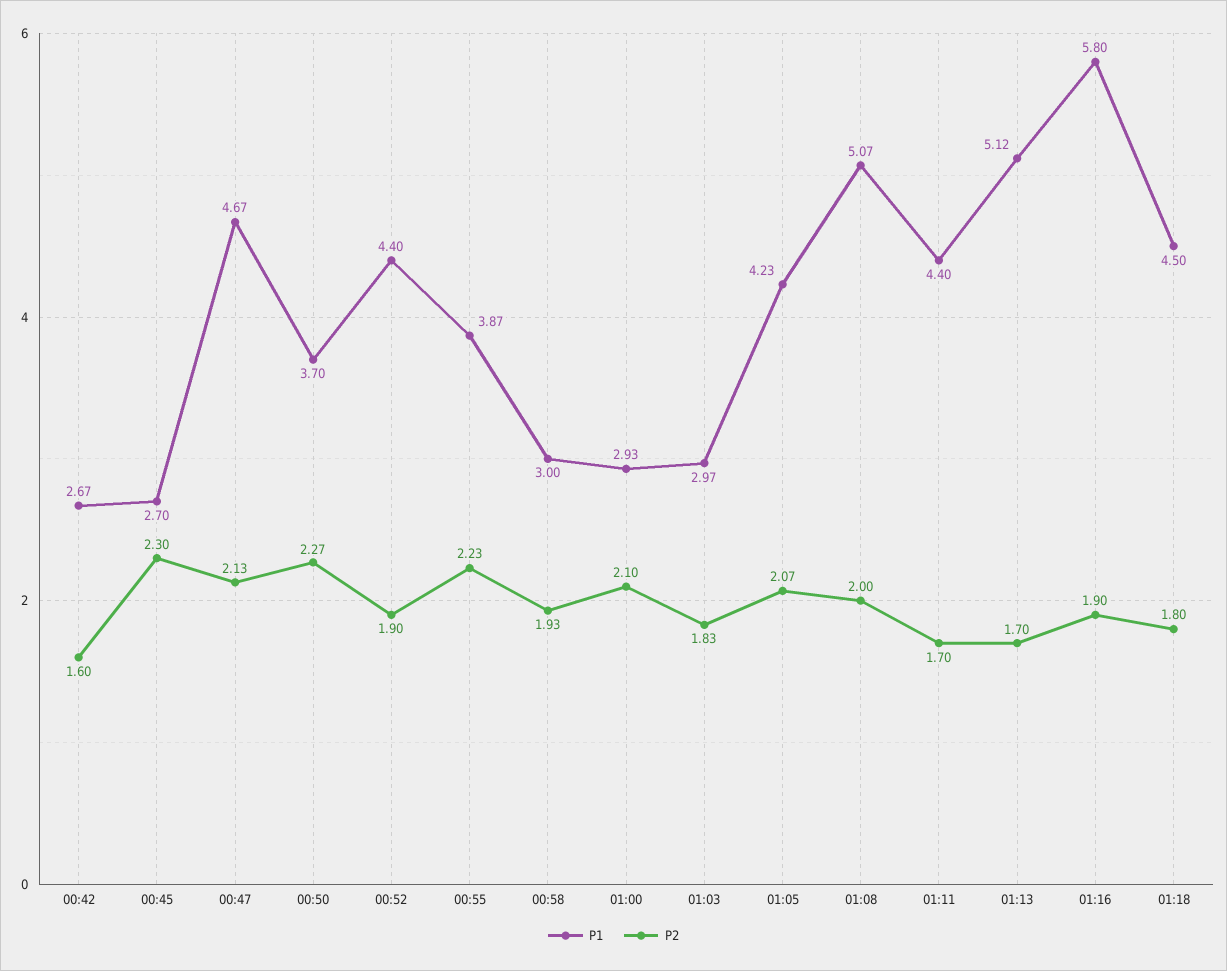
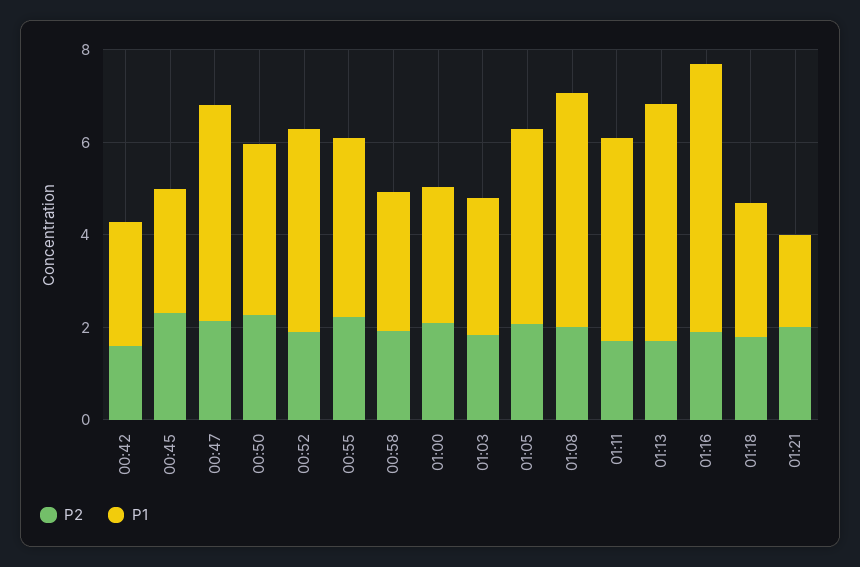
P1, 01:18: 4.5 -> 3
P2, 01:21: none -> 2
P1, 01:21: none -> 2

